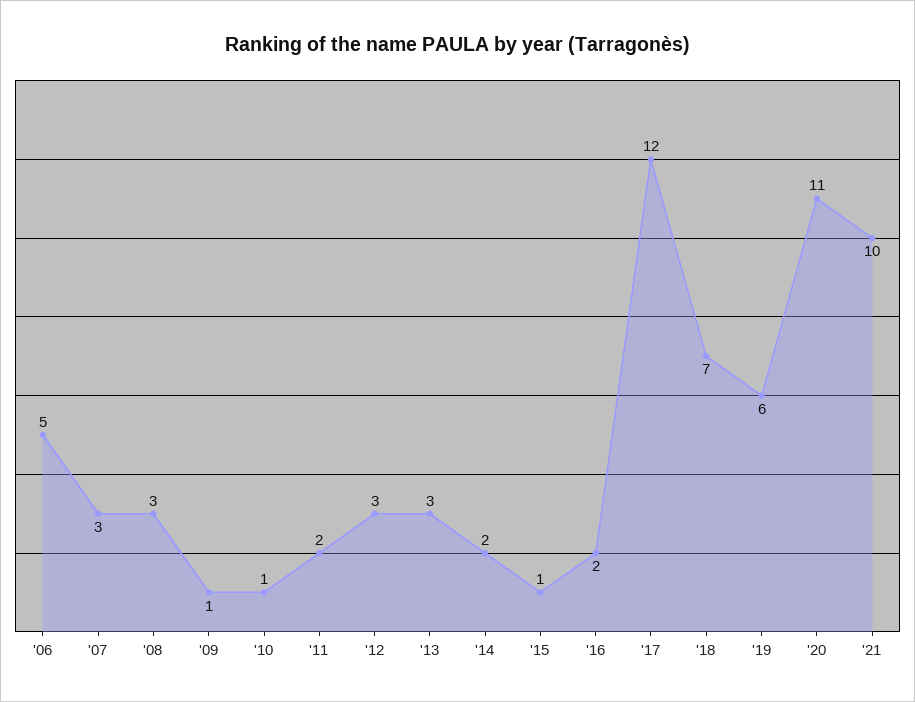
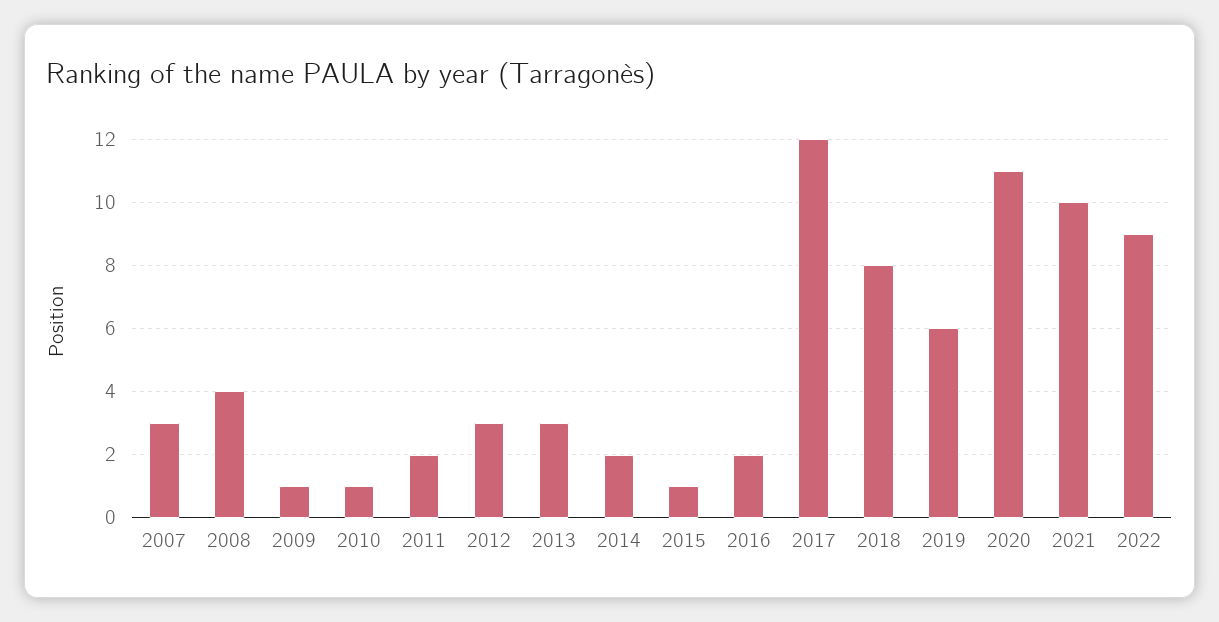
'06: 5 -> none
'08: 3 -> 4
'18: 7 -> 8
2022: none -> 9

